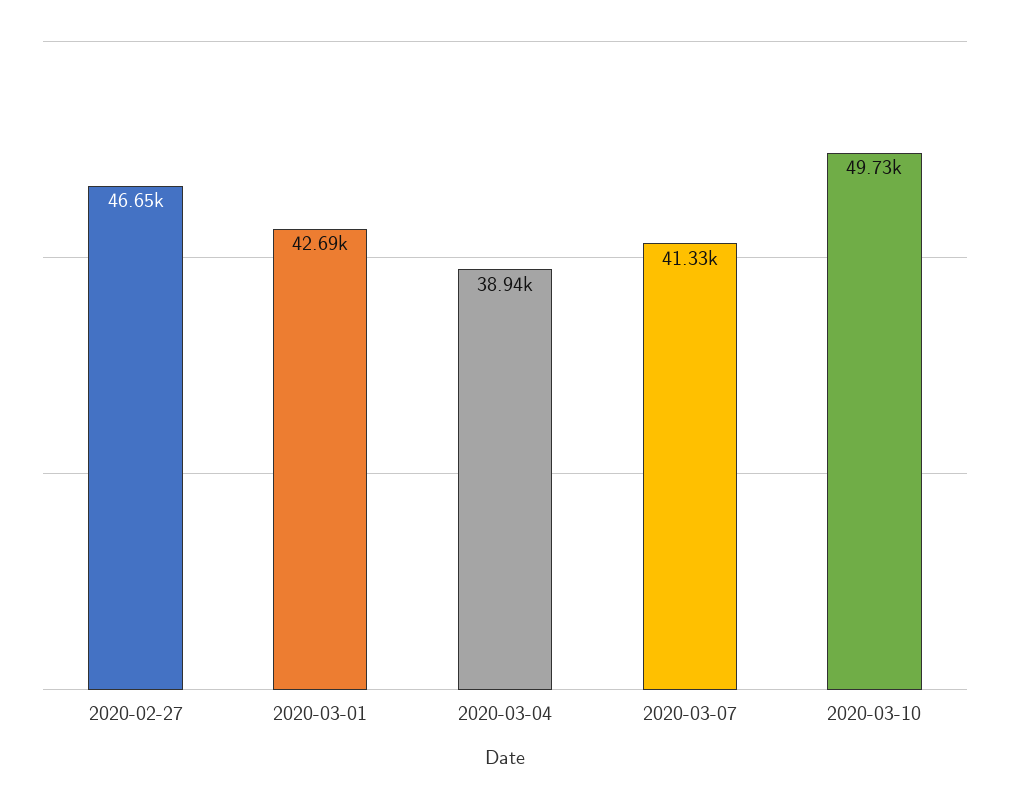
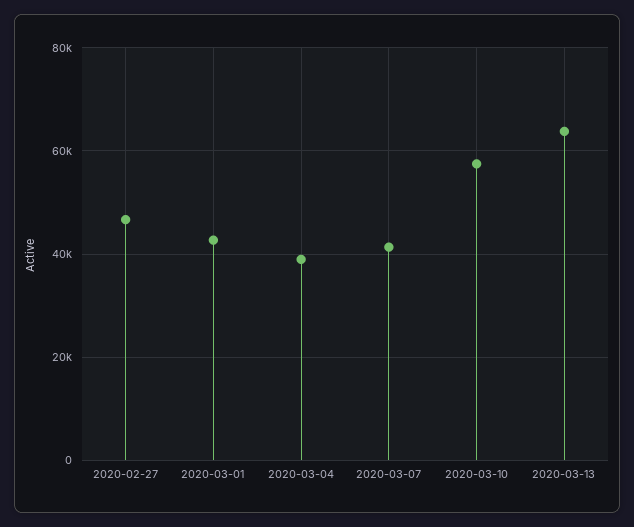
2020-03-10: 49730 -> 58000
2020-03-13: none -> 64000

